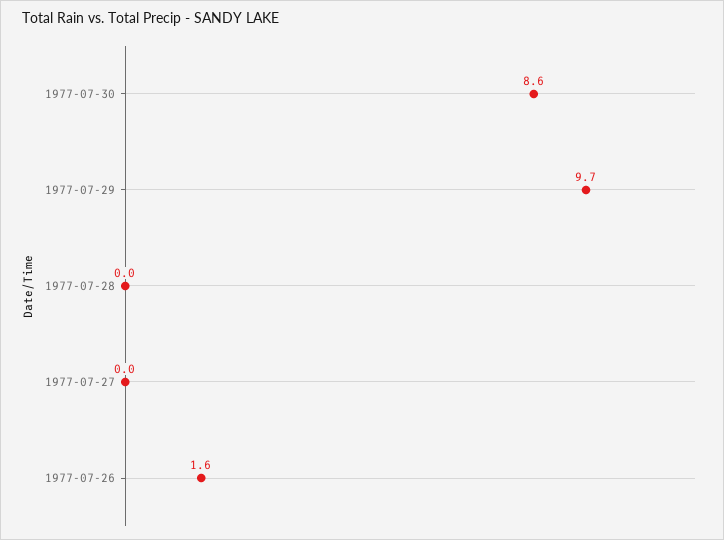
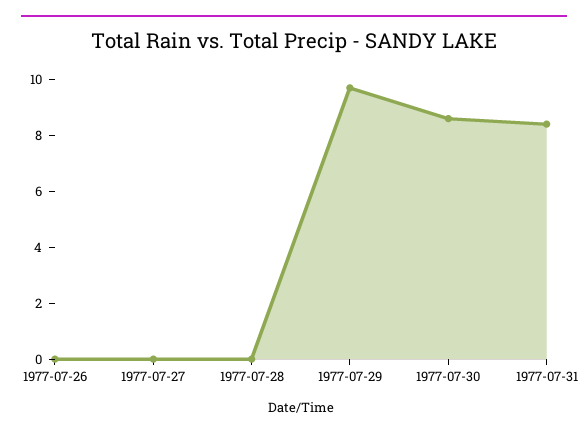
1977-07-26: 1.6 -> 0
1977-07-31: none -> 8.5

